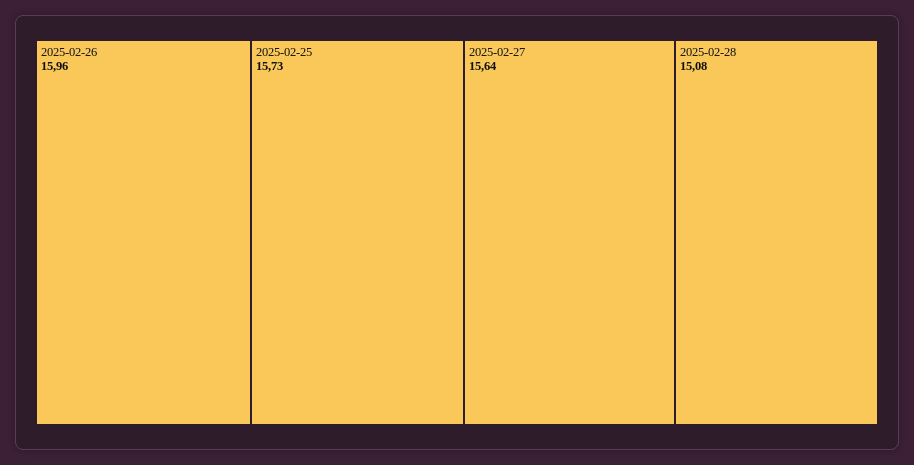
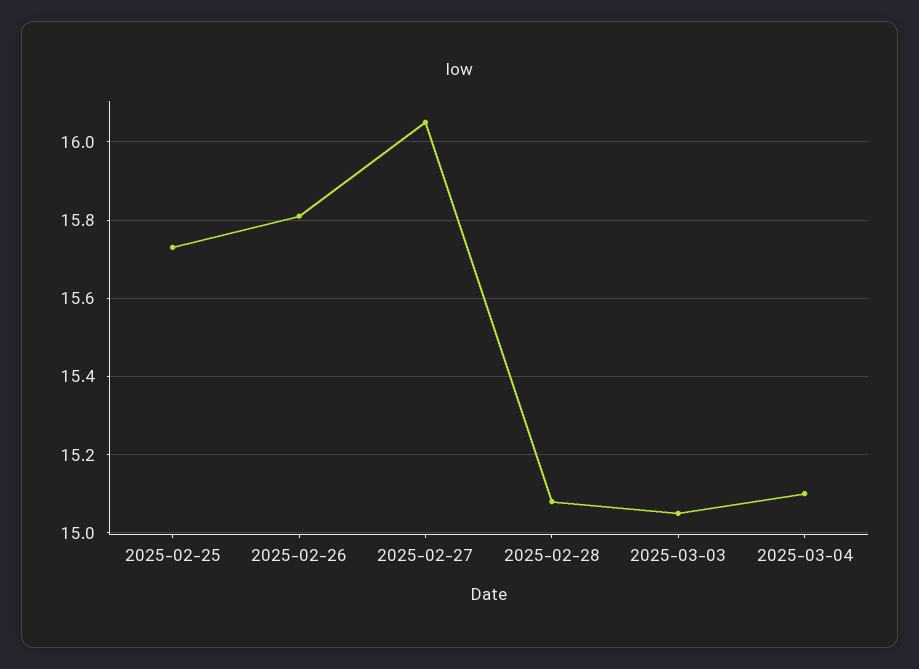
2025-02-26: 15.96 -> 15.8
2025-02-27: 15.64 -> 16.05
2025-03-03: none -> 15.05
2025-03-04: none -> 15.1

